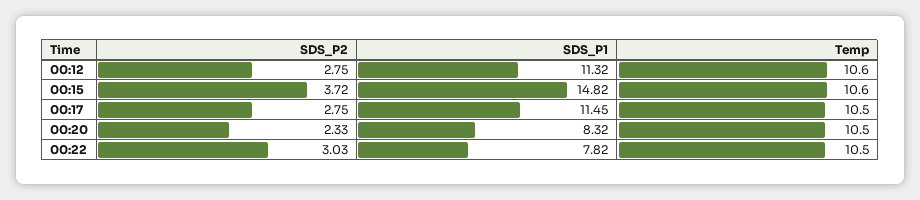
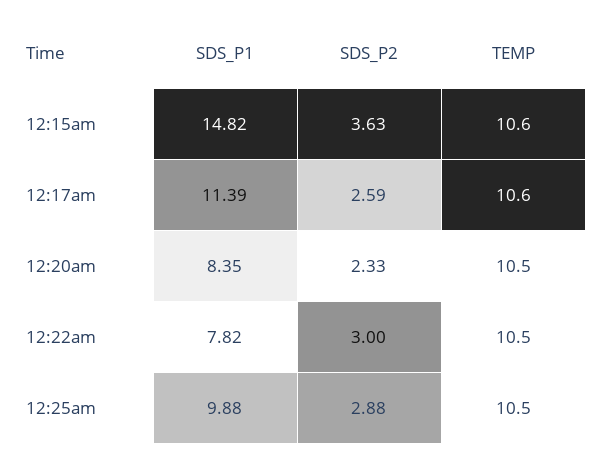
SDS_P2, 00:12: 2.75 -> none
SDS_P1, 00:12: 11.32 -> none
Temp, 00:12: 10.6 -> none
SDS_P2, 00:15: 3.72 -> 3.63
SDS_P2, 00:17: 2.75 -> 2.59
SDS_P1, 00:17: 11.45 -> 11.39
Temp, 00:17: 10.5 -> 10.6
SDS_P1, 00:20: 8.32 -> 8.35
SDS_P2, 00:22: 3.03 -> 3
SDS_P1, 12:25am: none -> 9.88
SDS_P2, 12:25am: none -> 2.88
Temp, 12:25am: none -> 10.5

